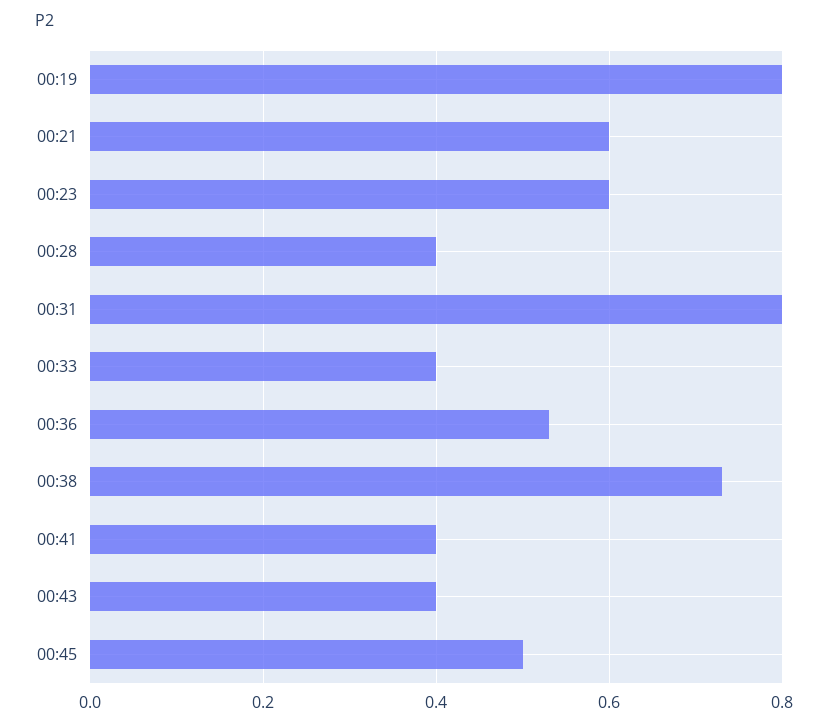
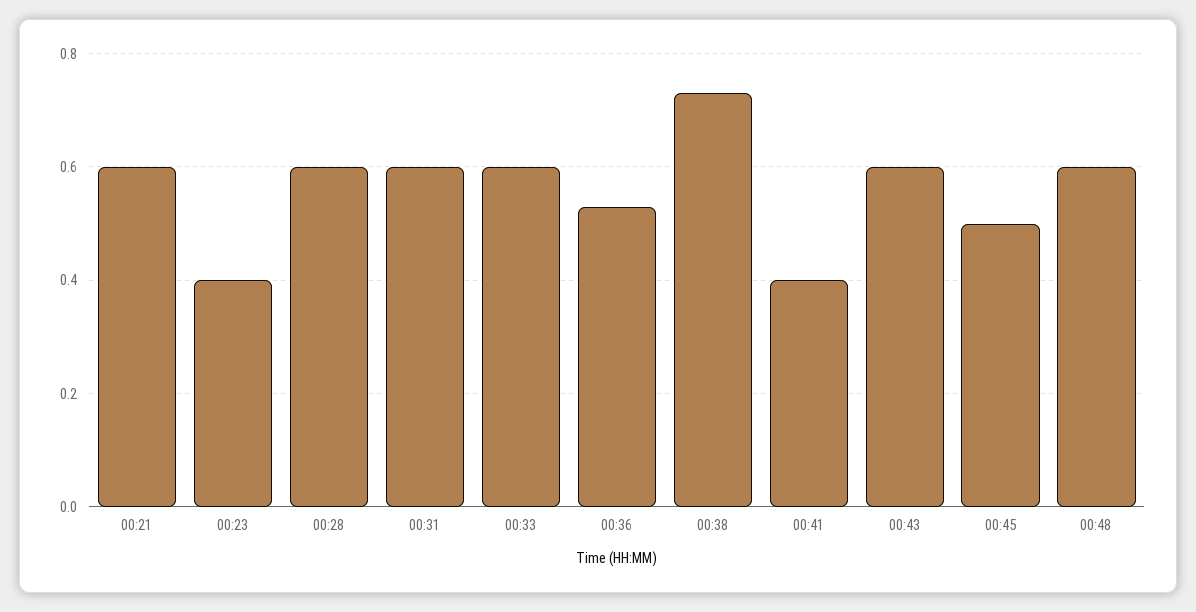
00:19: 0.8 -> none
00:23: 0.6 -> 0.4
00:28: 0.4 -> 0.6
00:31: 0.8 -> 0.6
00:33: 0.4 -> 0.6
00:43: 0.4 -> 0.6
00:48: none -> 0.6

